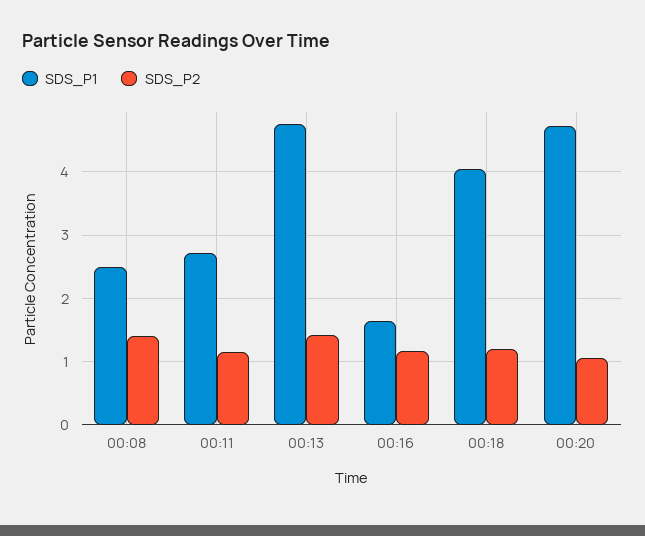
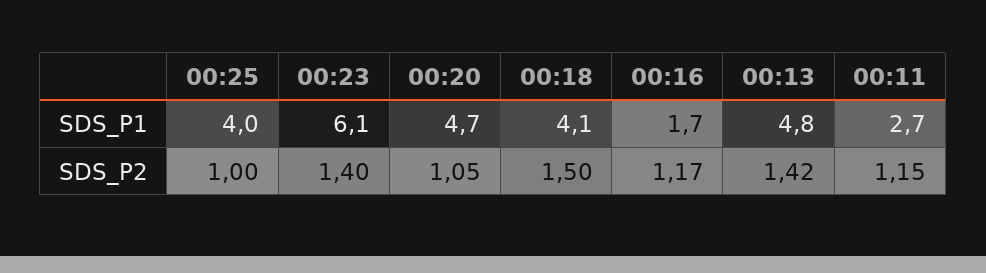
SDS_P1, 00:08: 2.5 -> none
SDS_P2, 00:08: 1.4 -> none
SDS_P2, 00:18: 1.2 -> 1.5
SDS_P1, 00:25: none -> 4
SDS_P1, 00:23: none -> 6.1
SDS_P2, 00:25: none -> 1
SDS_P2, 00:23: none -> 1.4

